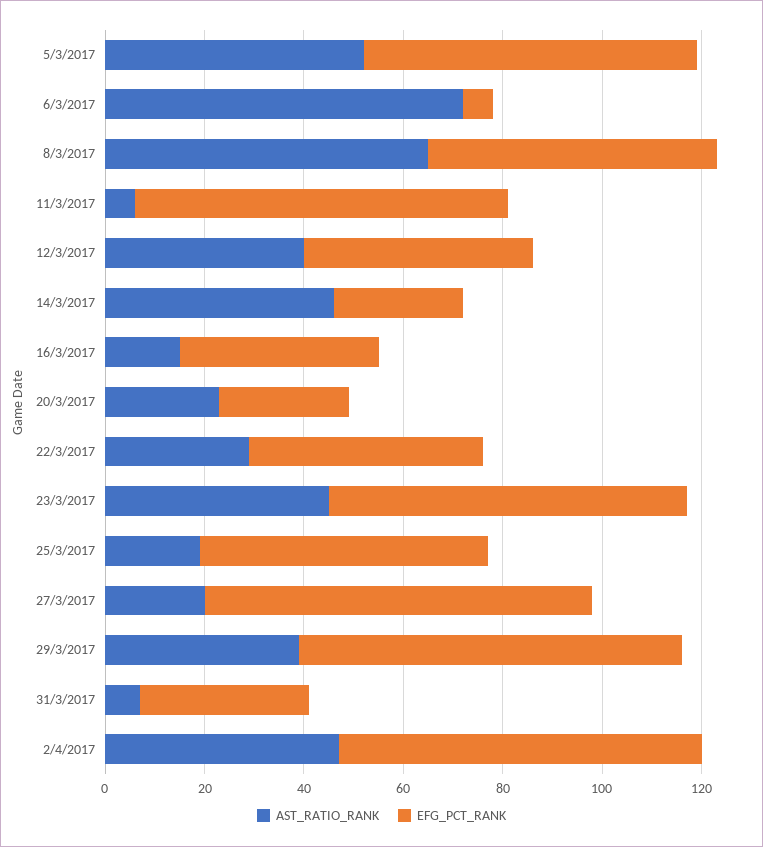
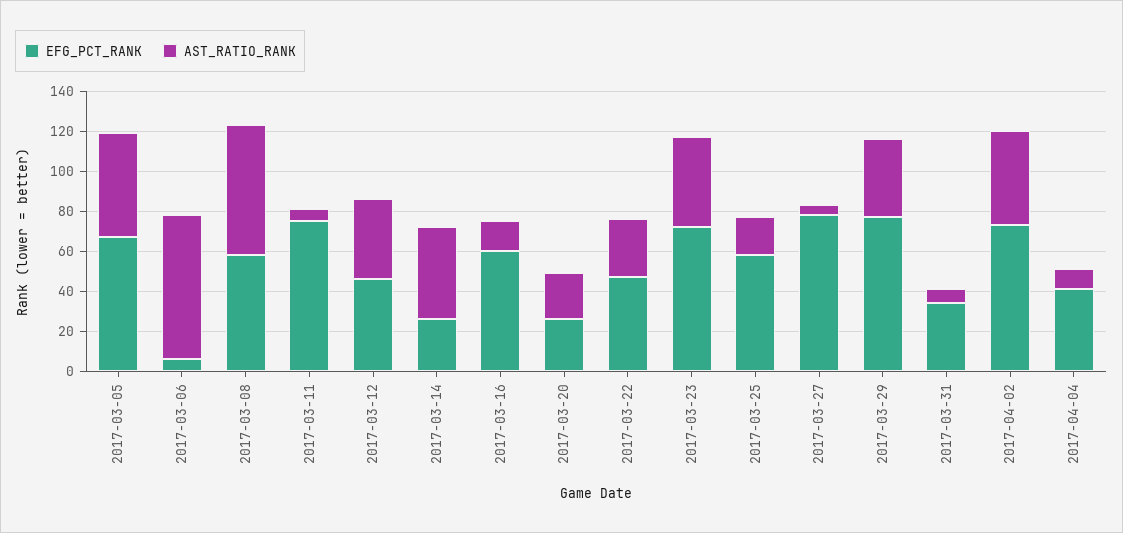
EFG_PCT_RANK, 16/3/2017: 40 -> 60
AST_RATIO_RANK, 27/3/2017: 20 -> 5
EFG_PCT_RANK, 2017-04-04: none -> 40
AST_RATIO_RANK, 2017-04-04: none -> 10

